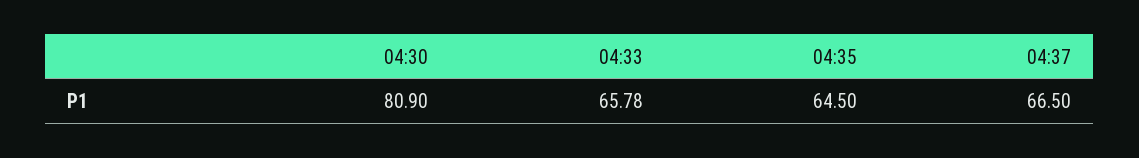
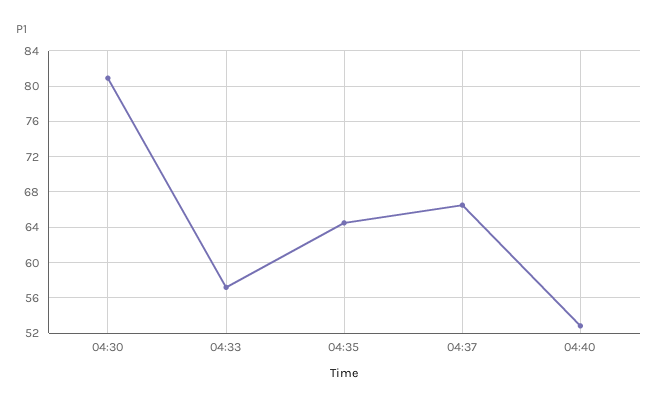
04:33: 65.78 -> 57
04:40: none -> 53

